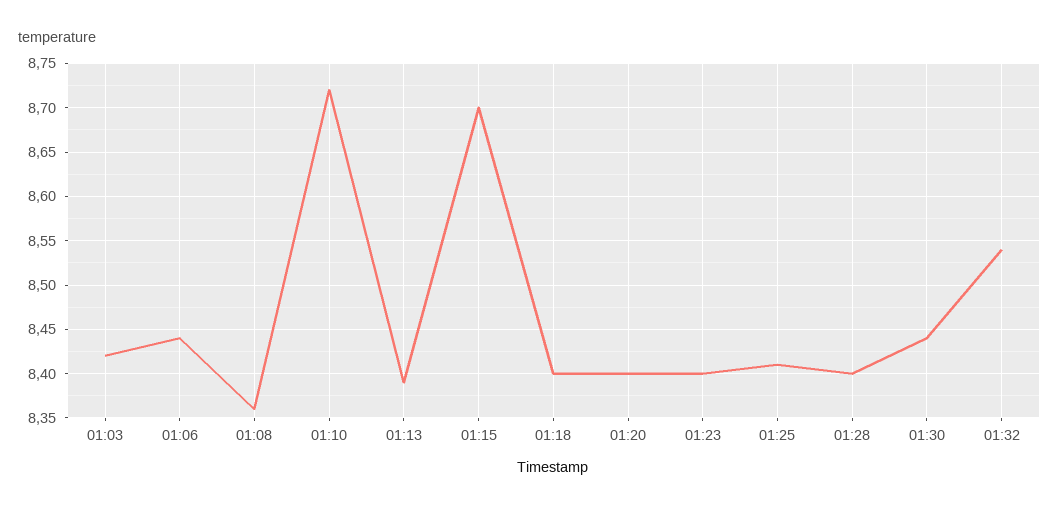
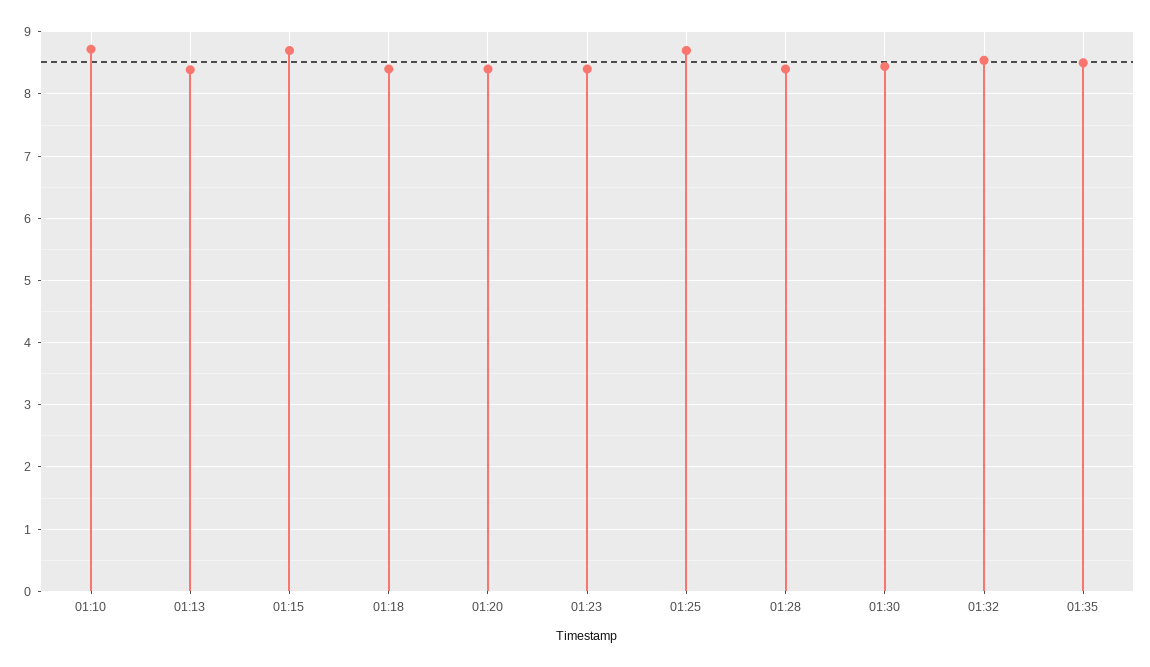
01:03: 8.42 -> none
01:06: 8.44 -> none
01:08: 8.36 -> none
01:25: 8.41 -> 8.7
01:35: none -> 8.5

